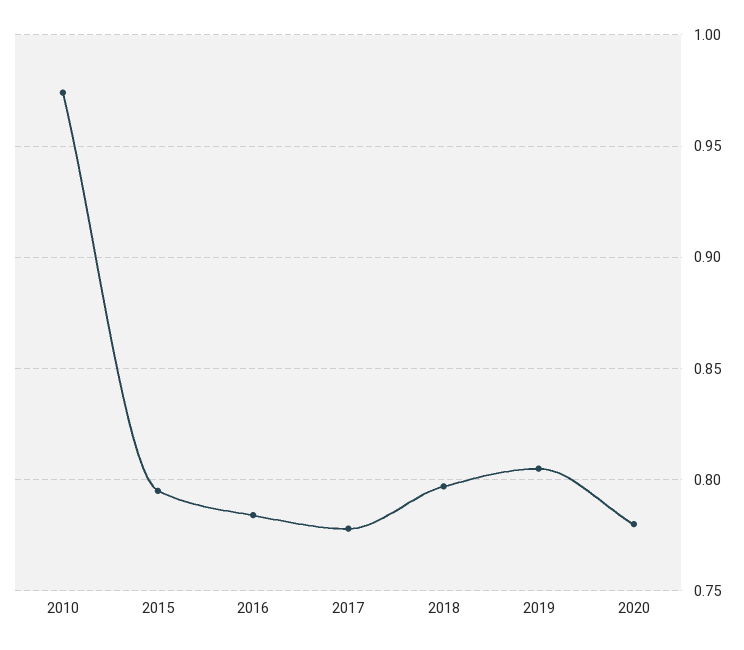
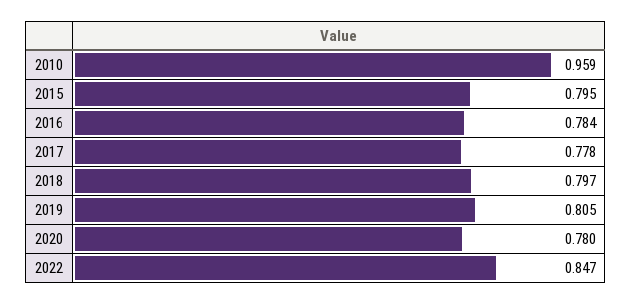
2010: 0.975 -> 0.959
2022: none -> 0.847

